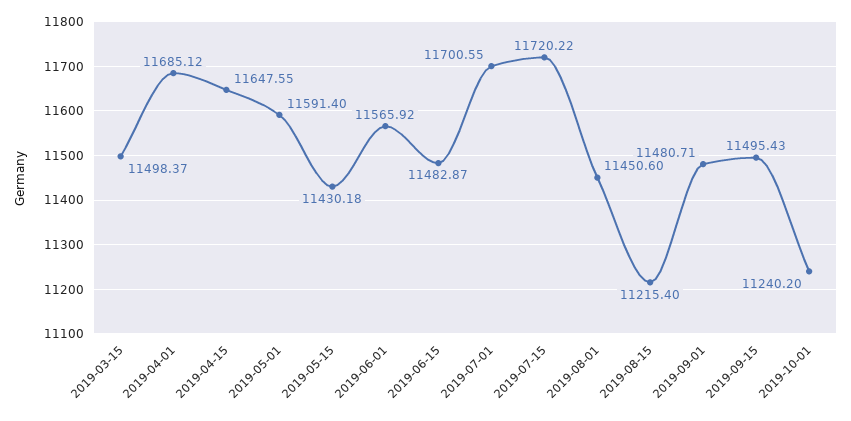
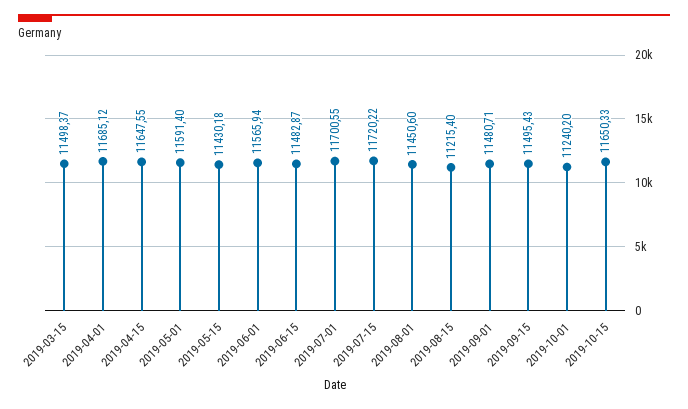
2019-06-01: 11565.92 -> 11565.94
2019-10-15: none -> 11650.33

